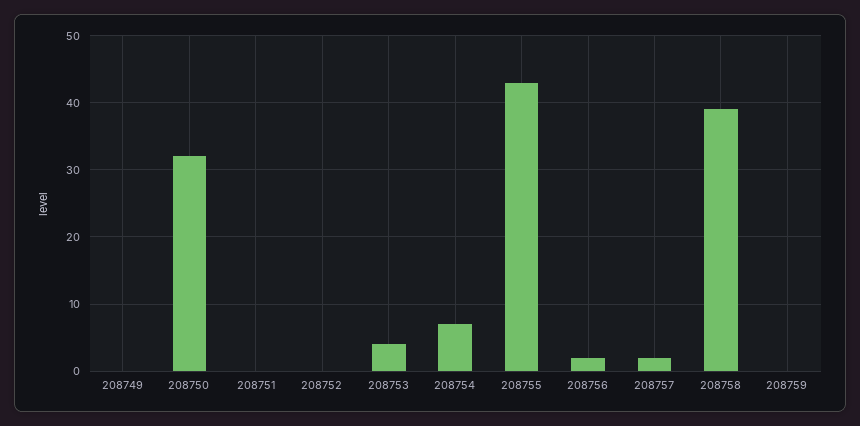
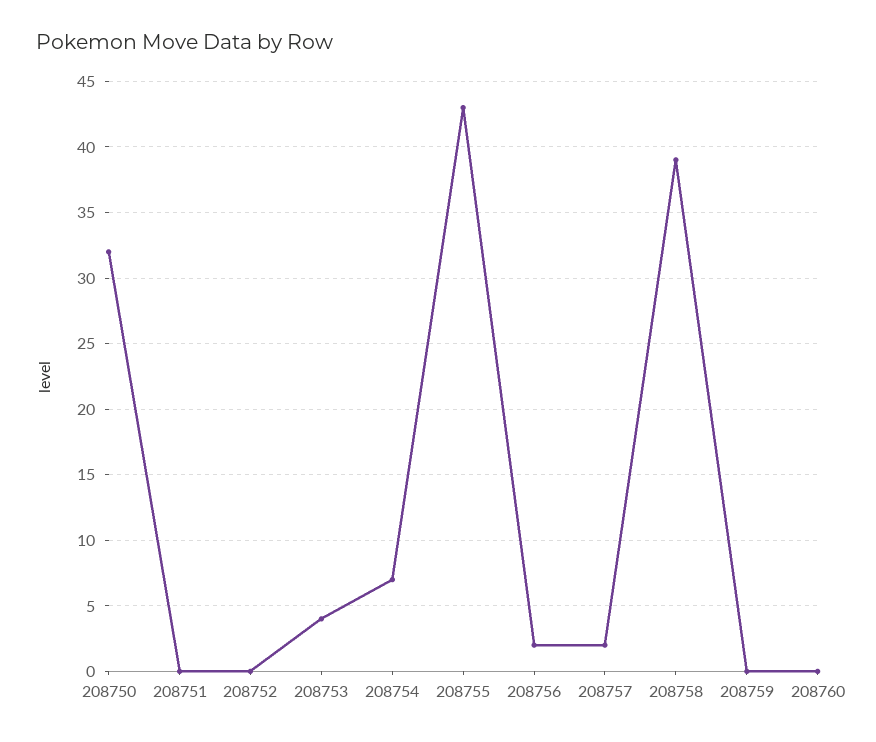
208749: 0 -> none
208760: none -> 0

